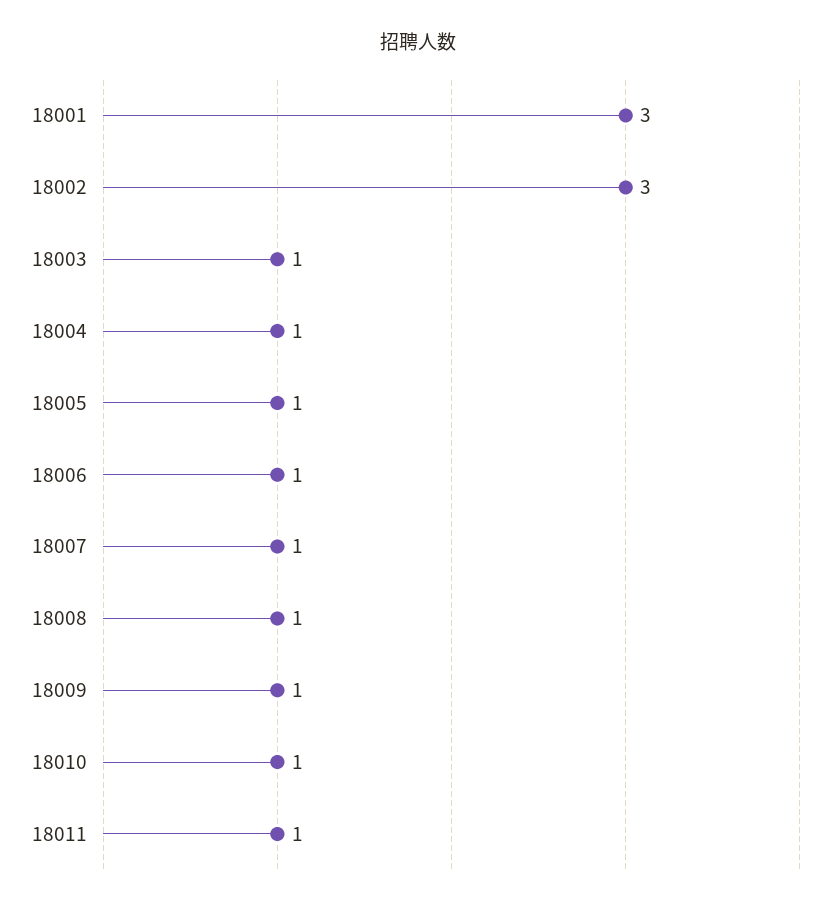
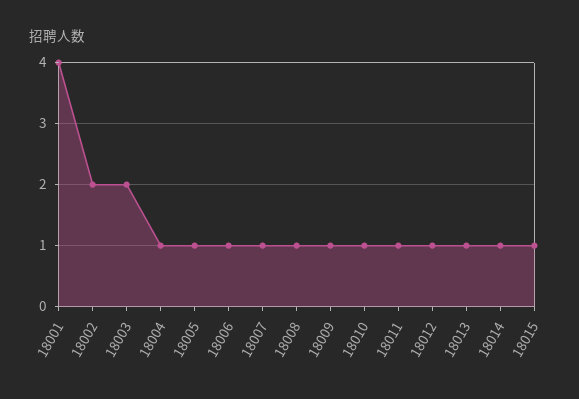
18001: 3 -> 4
18002: 3 -> 2
18003: 1 -> 2
18012: none -> 1
18013: none -> 1
18014: none -> 1
18015: none -> 1

